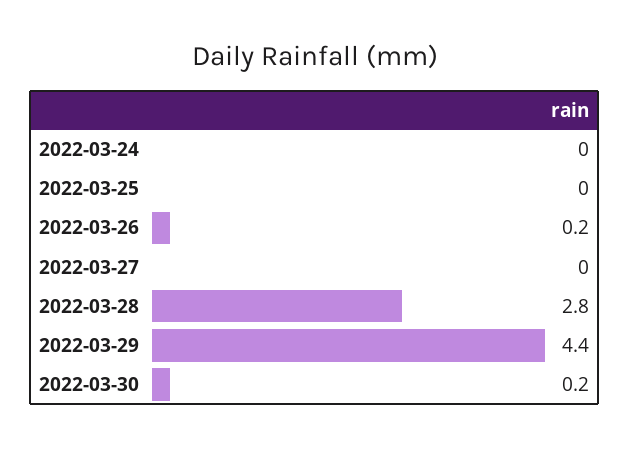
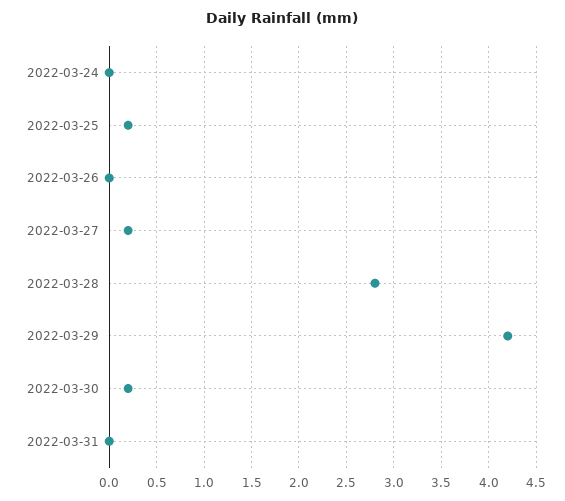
2022-03-25: 0 -> 0.2
2022-03-26: 0.2 -> 0
2022-03-27: 0 -> 0.2
2022-03-29: 4.4 -> 4.2
2022-03-31: none -> 0

